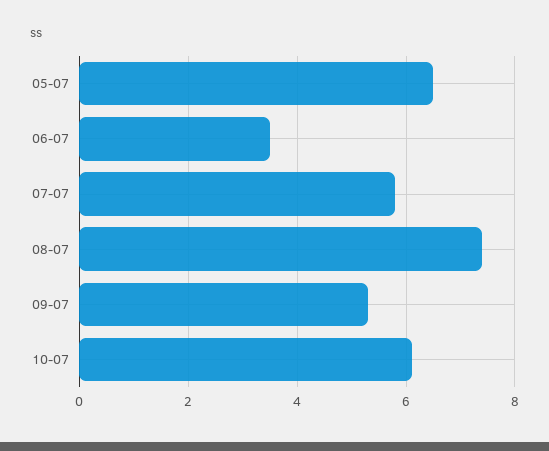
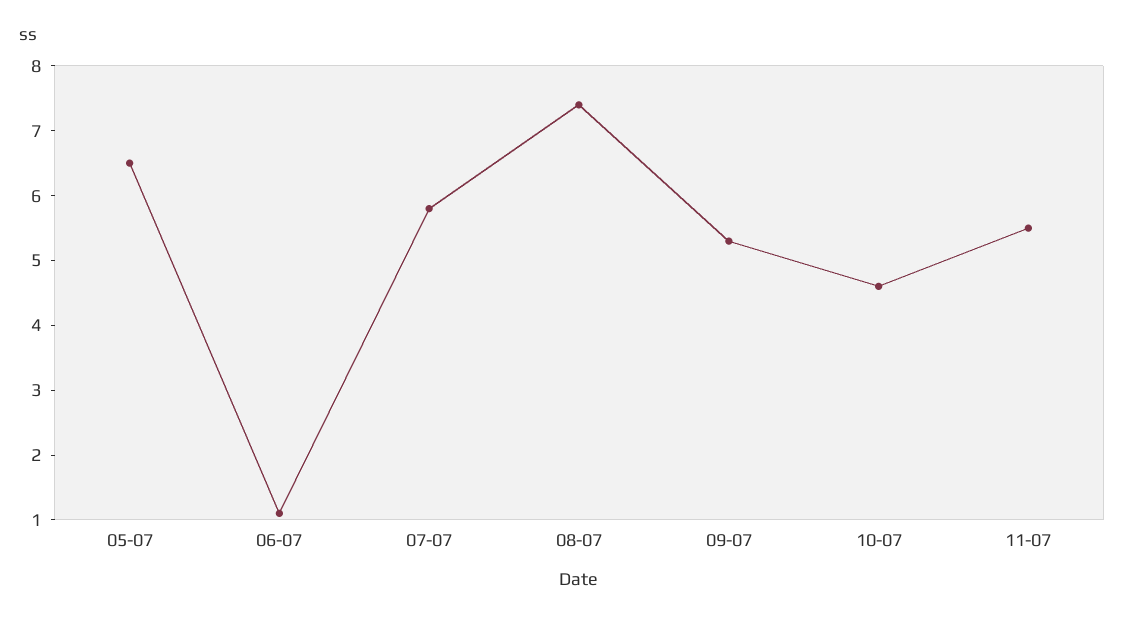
06-07: 3.5 -> 1
10-07: 6 -> 4.5
11-07: none -> 5.5

